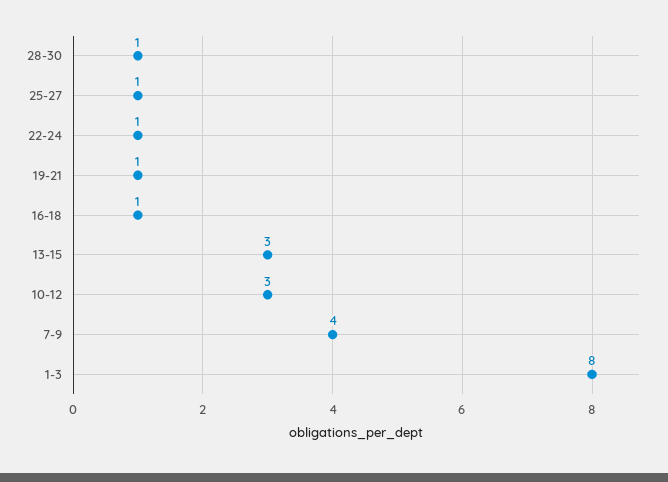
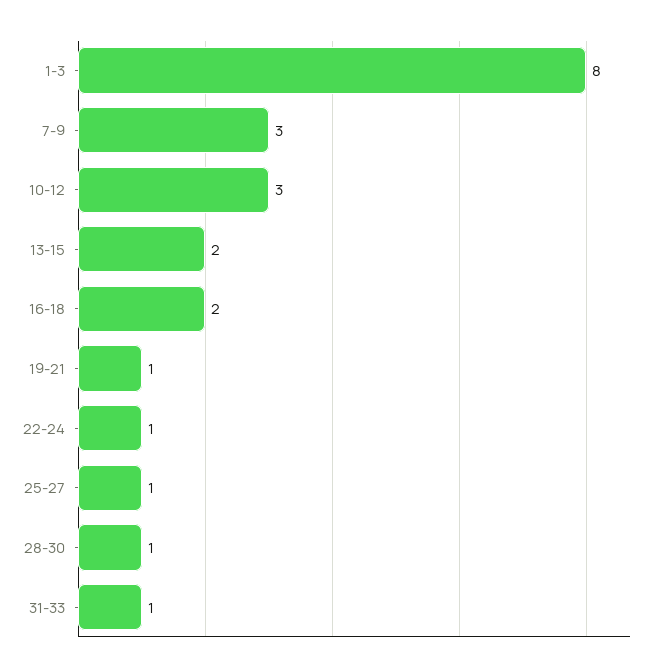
16-18: 1 -> 2
13-15: 3 -> 2
7-9: 4 -> 3
31-33: none -> 1

